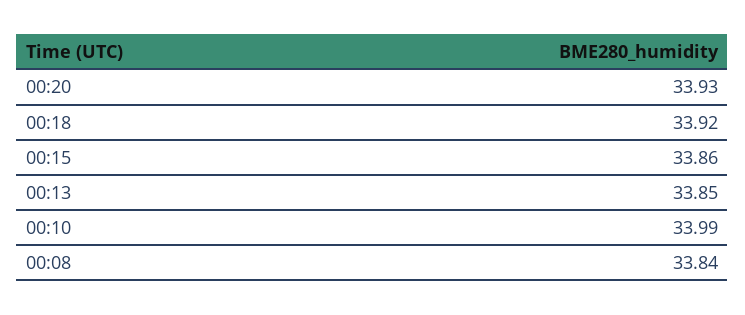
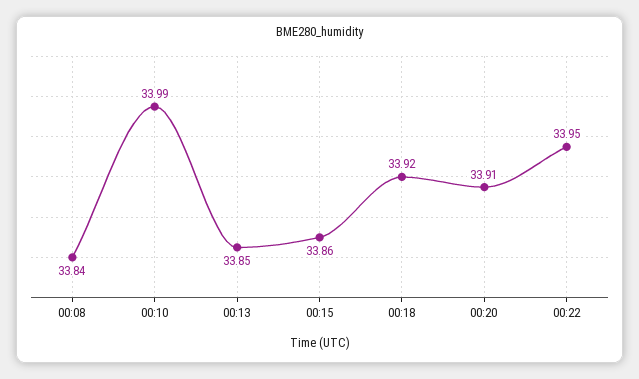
00:20: 33.93 -> 33.91
00:22: none -> 33.95

